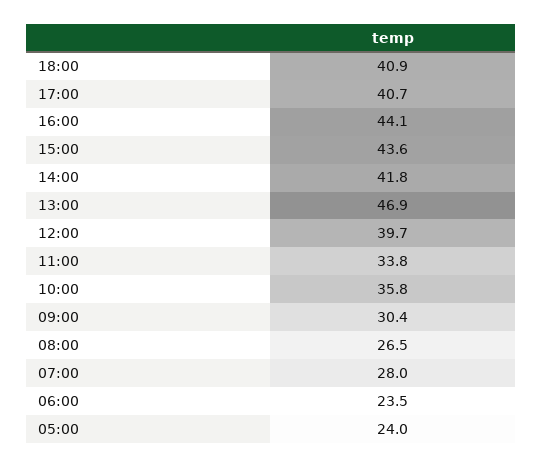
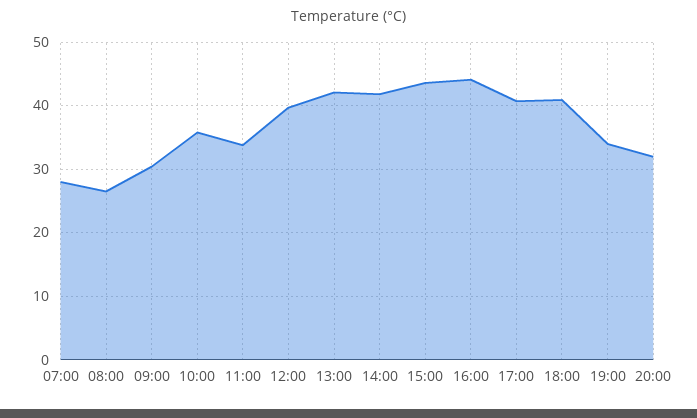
13:00: 46.9 -> 42
06:00: 23.5 -> none
05:00: 24 -> none
19:00: none -> 34
20:00: none -> 32

